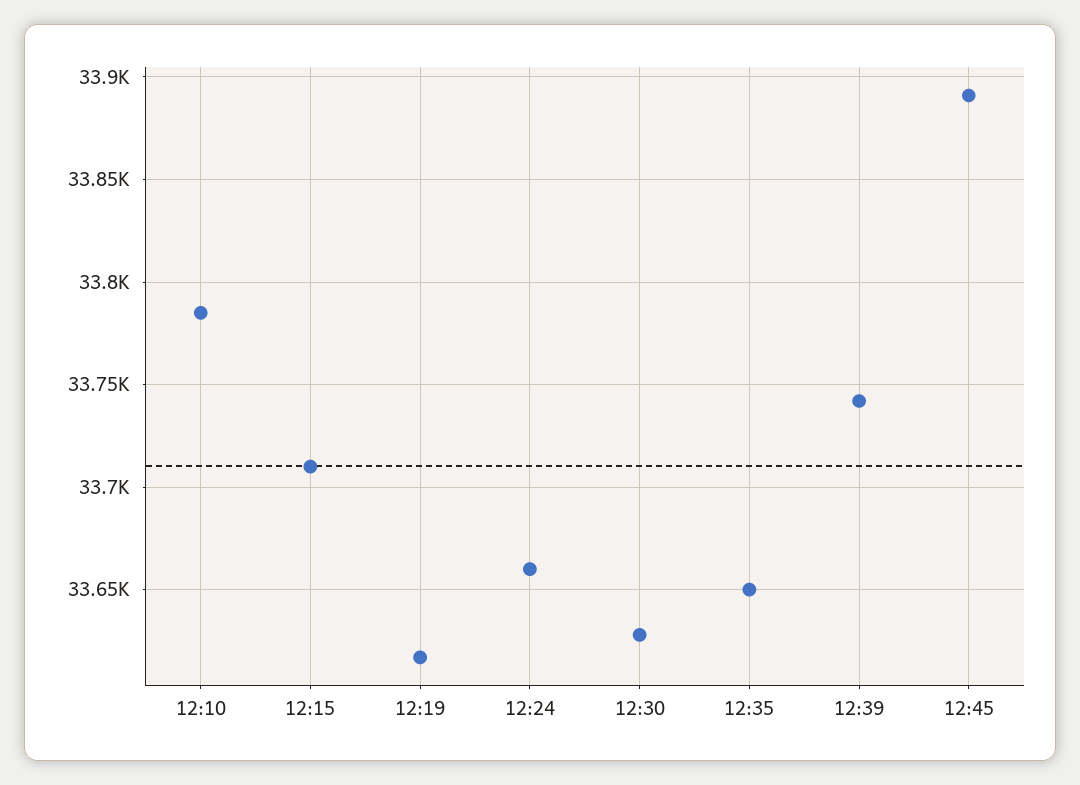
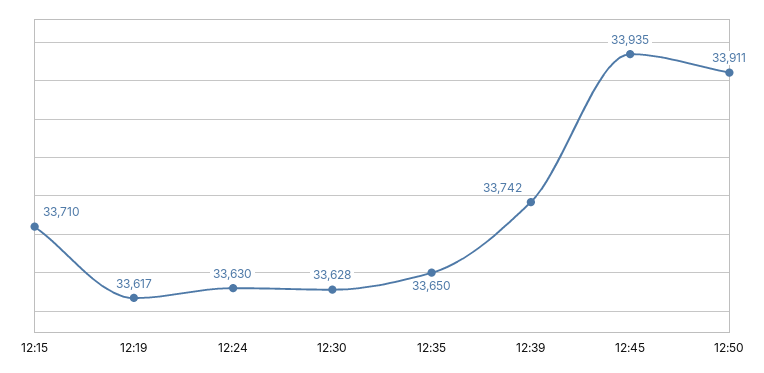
12:10: 33785 -> none
12:24: 33660 -> 33630
12:45: 33890 -> 33935
12:50: none -> 33911

